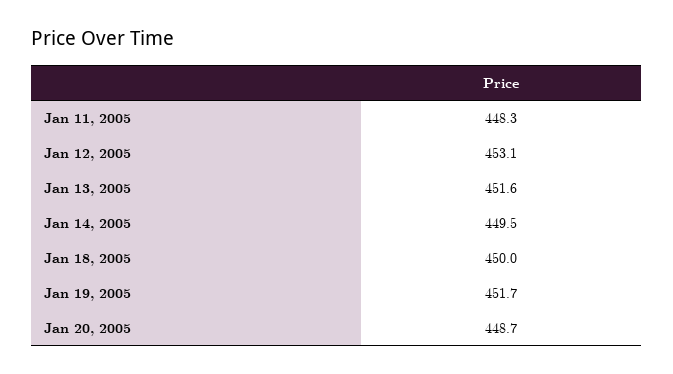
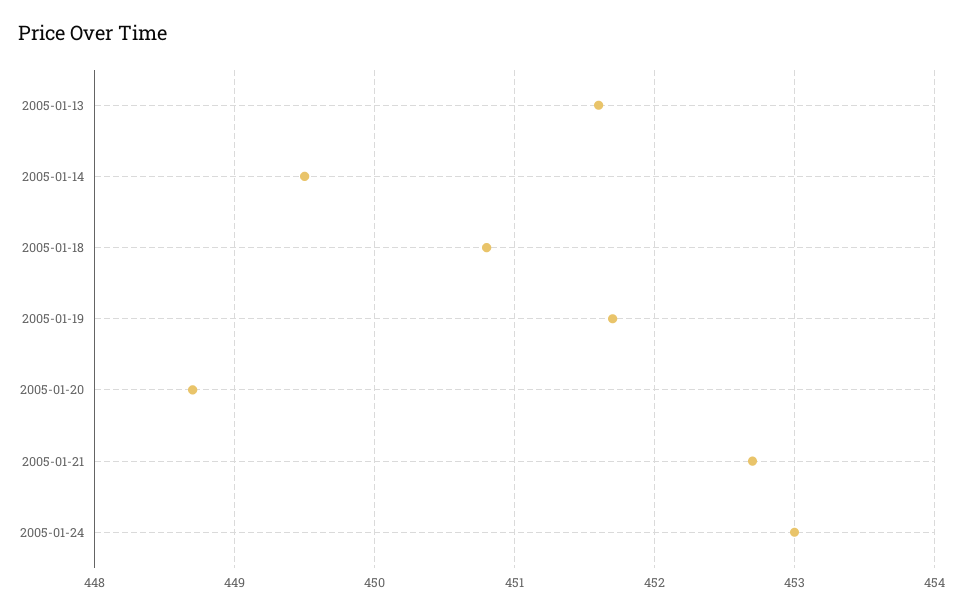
Jan 11, 2005: 448.3 -> none
Jan 12, 2005: 453.1 -> none
Jan 18, 2005: 450 -> 450.8
2005-01-21: none -> 452.7
2005-01-24: none -> 453

